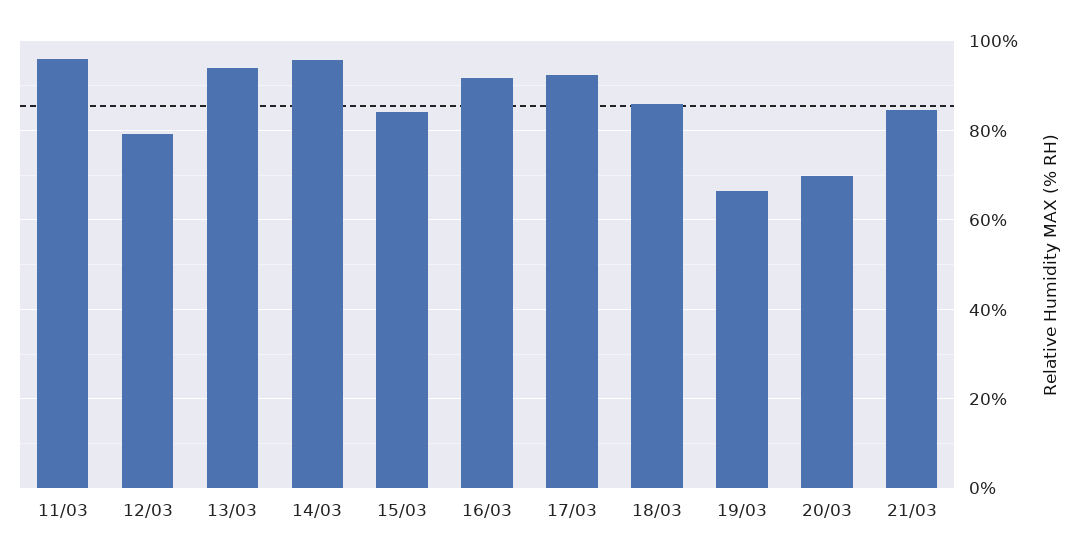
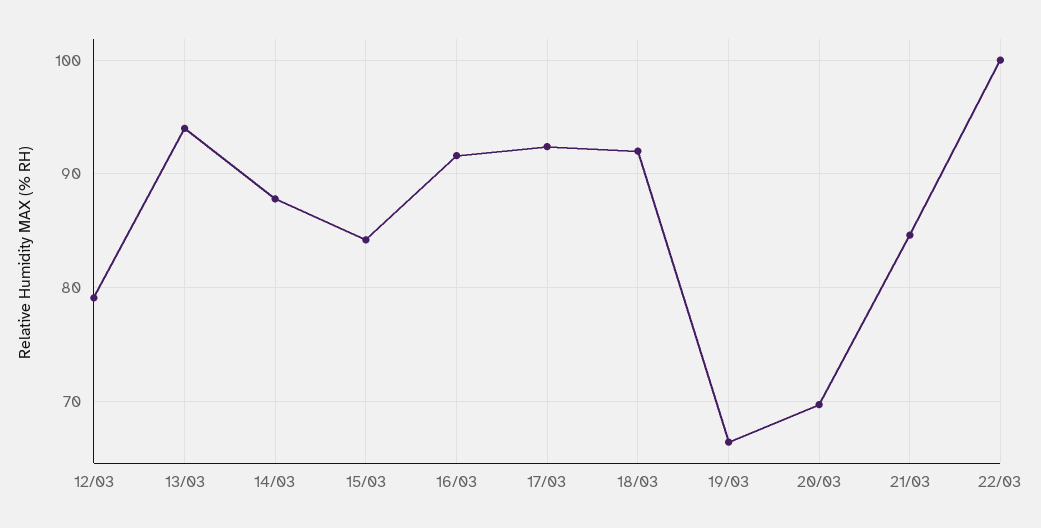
11/03: 96 -> none
14/03: 96 -> 88
18/03: 86 -> 92
22/03: none -> 100

